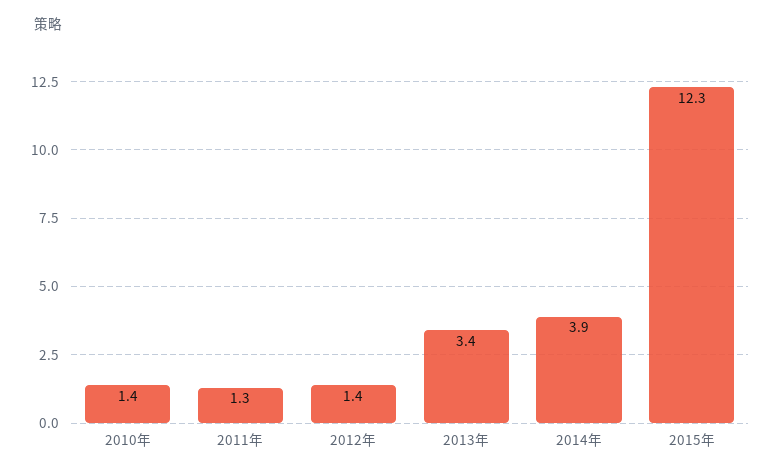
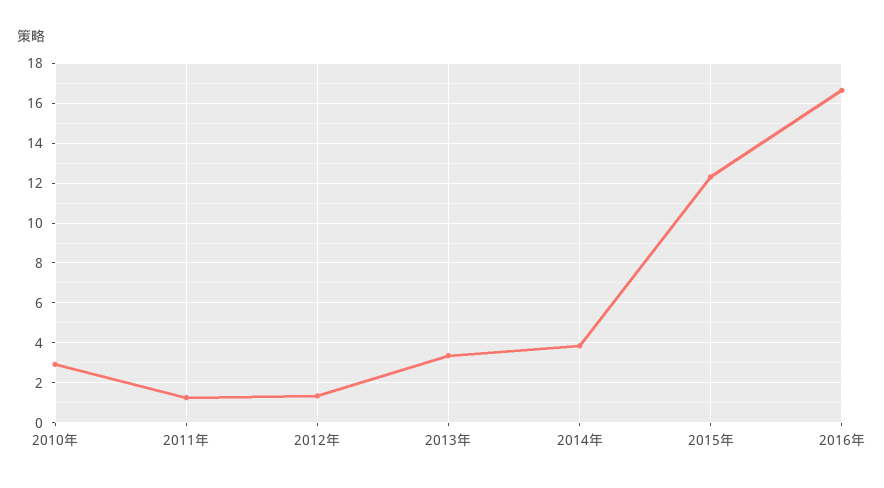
2010年: 1.4 -> 3
2016年: none -> 16.5

